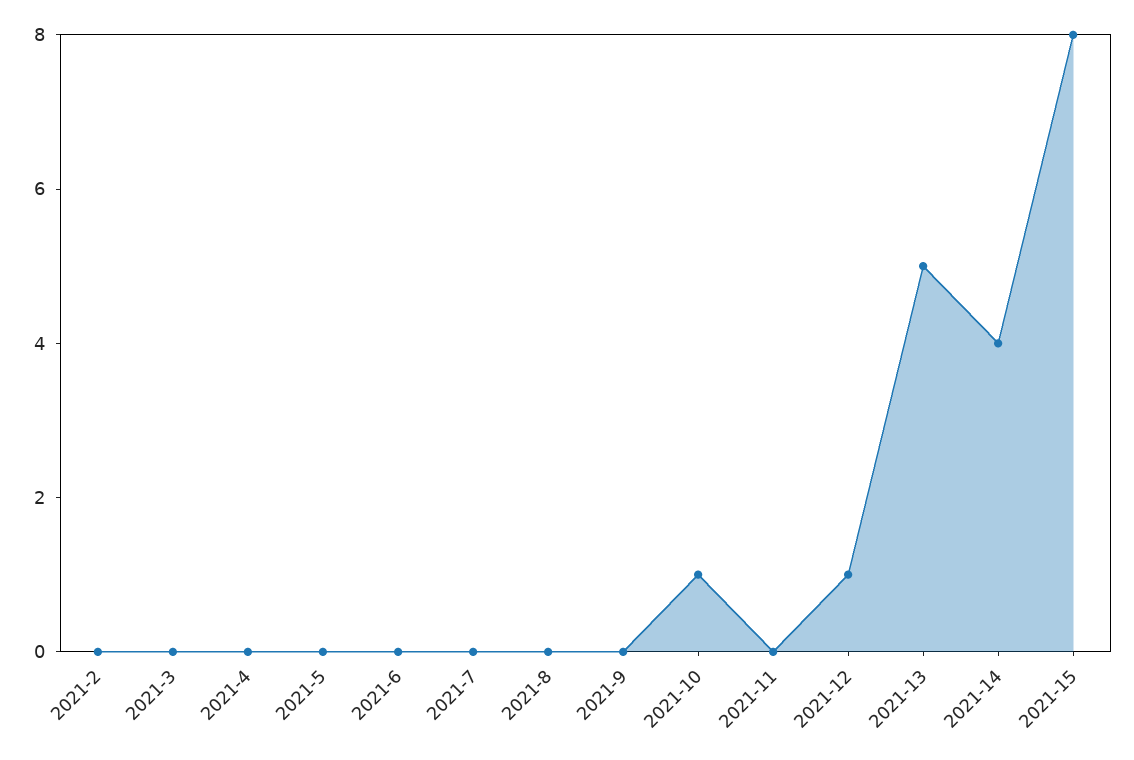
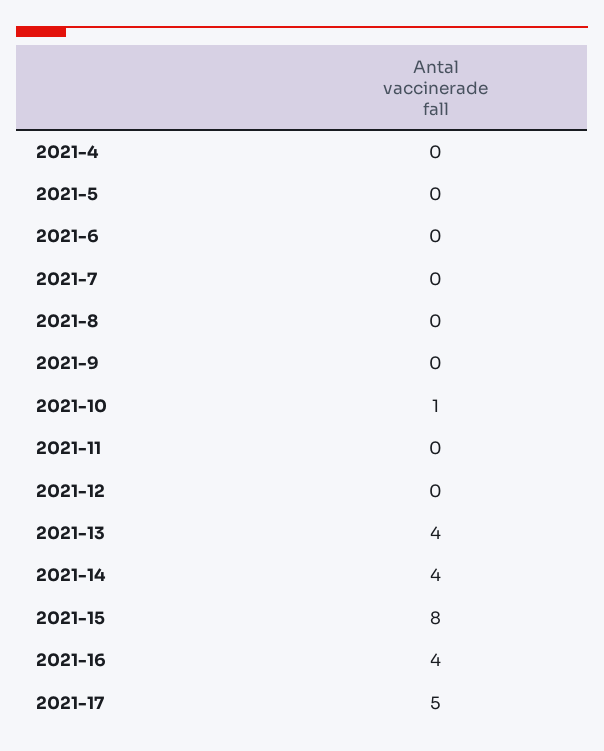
2021-2: 0 -> none
2021-3: 0 -> none
2021-12: 1 -> 0
2021-13: 5 -> 4
2021-16: none -> 4
2021-17: none -> 5

